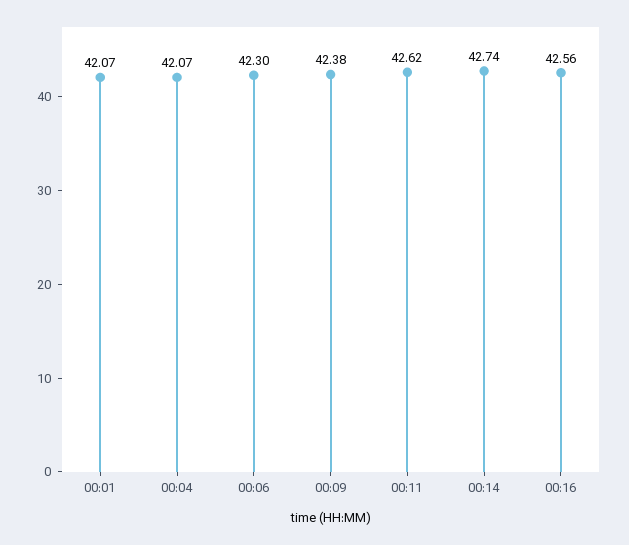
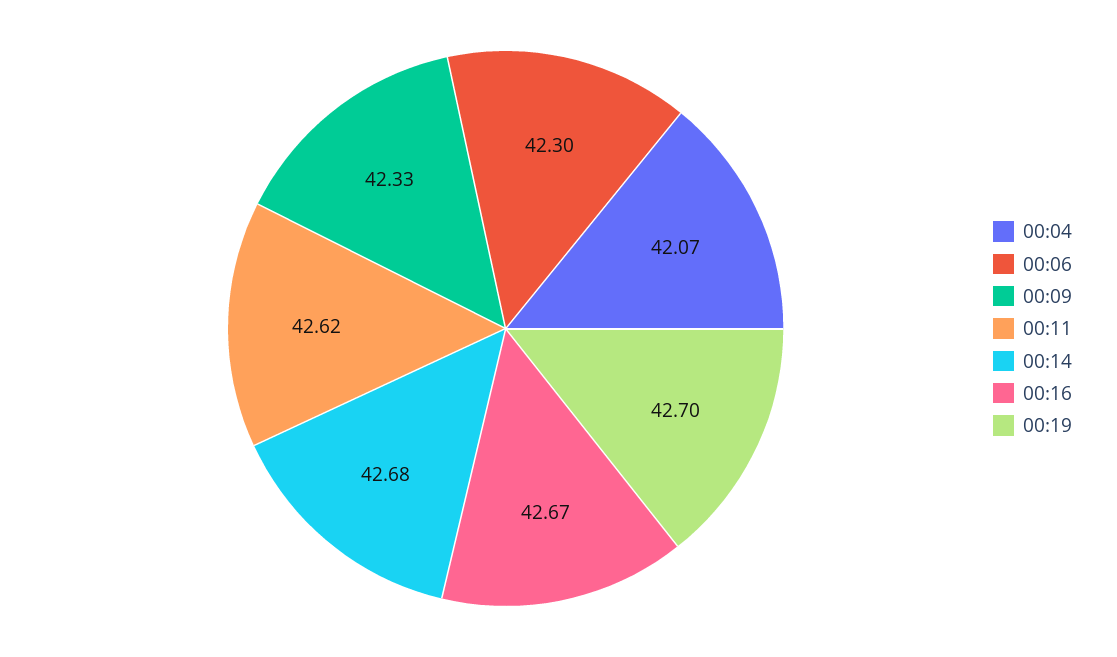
00:01: 42.07 -> none
00:09: 42.38 -> 42.33
00:14: 42.74 -> 42.68
00:16: 42.56 -> 42.67
00:19: none -> 42.7

